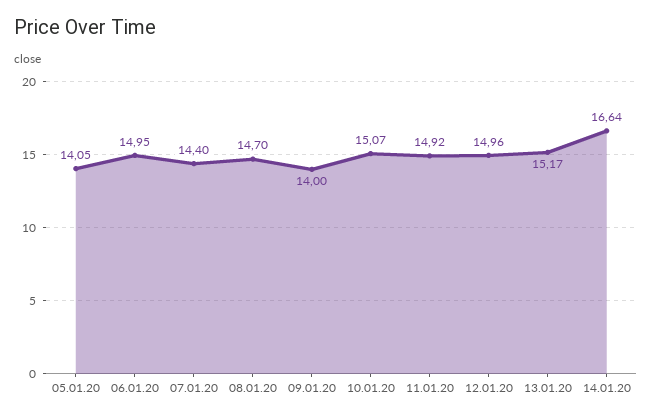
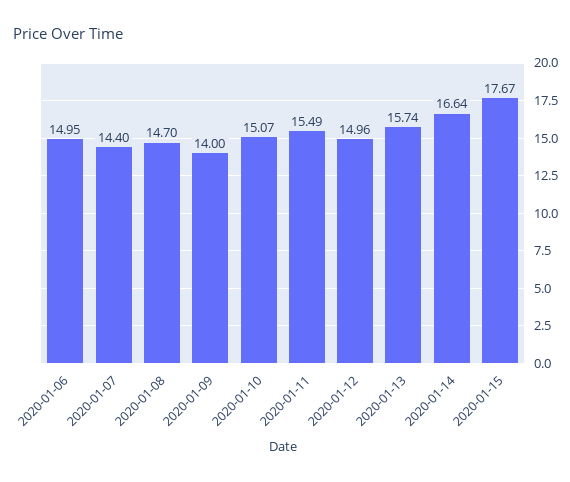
05.01.20: 14.05 -> none
11.01.20: 14.92 -> 15.49
13.01.20: 15.17 -> 15.74
2020-01-15: none -> 17.67

